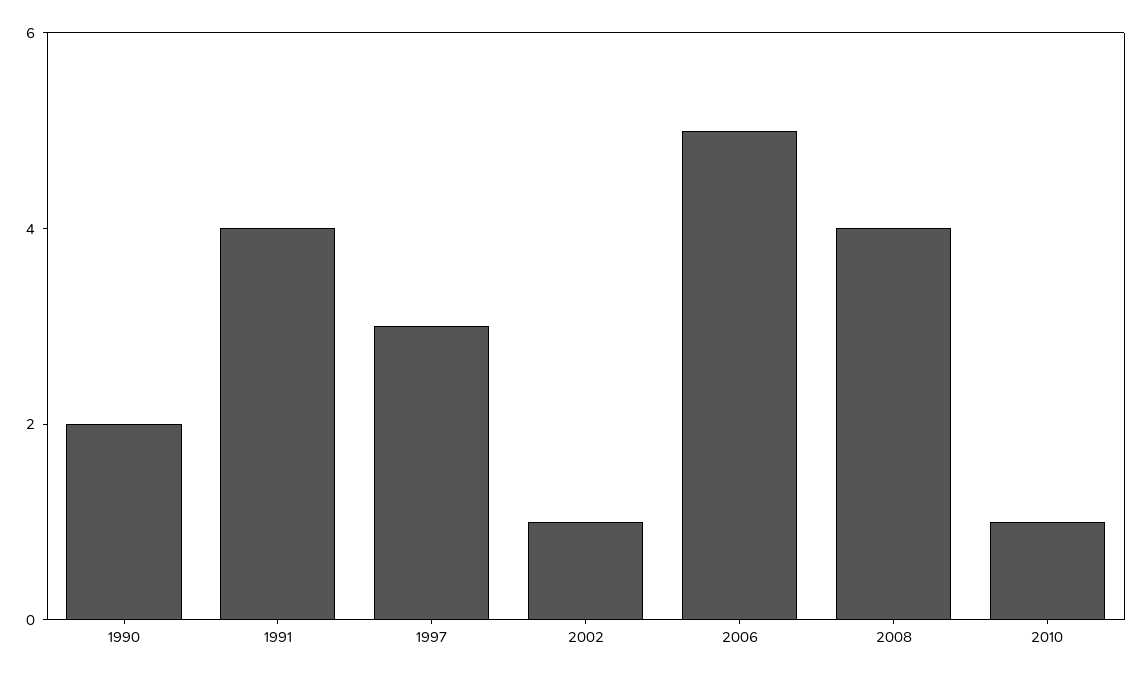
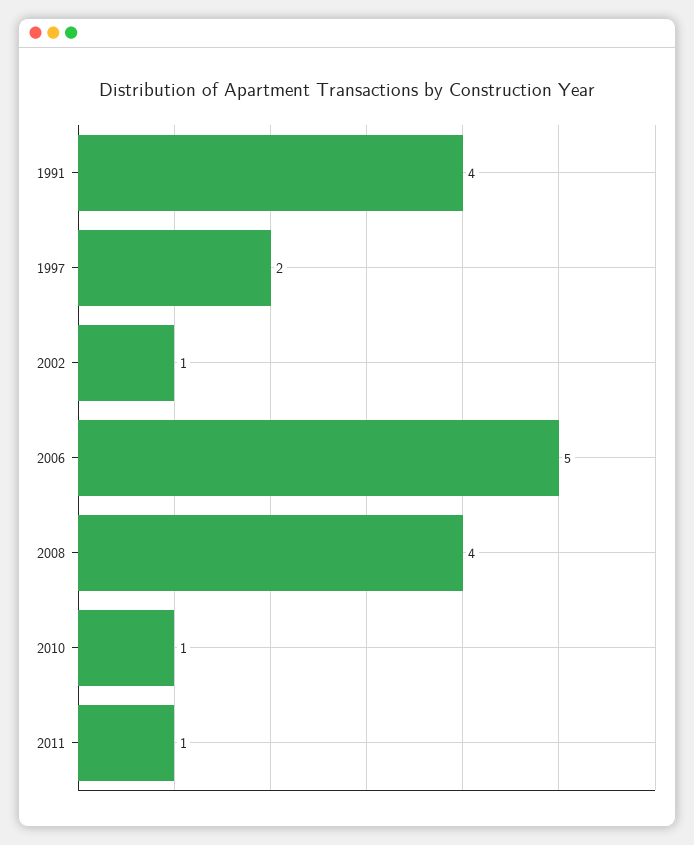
1990: 2 -> none
1997: 3 -> 2
2011: none -> 1

